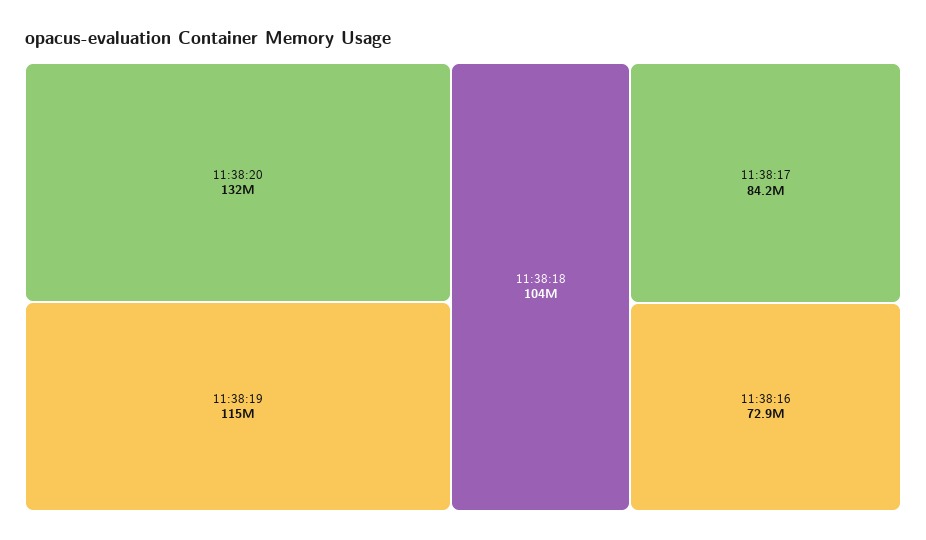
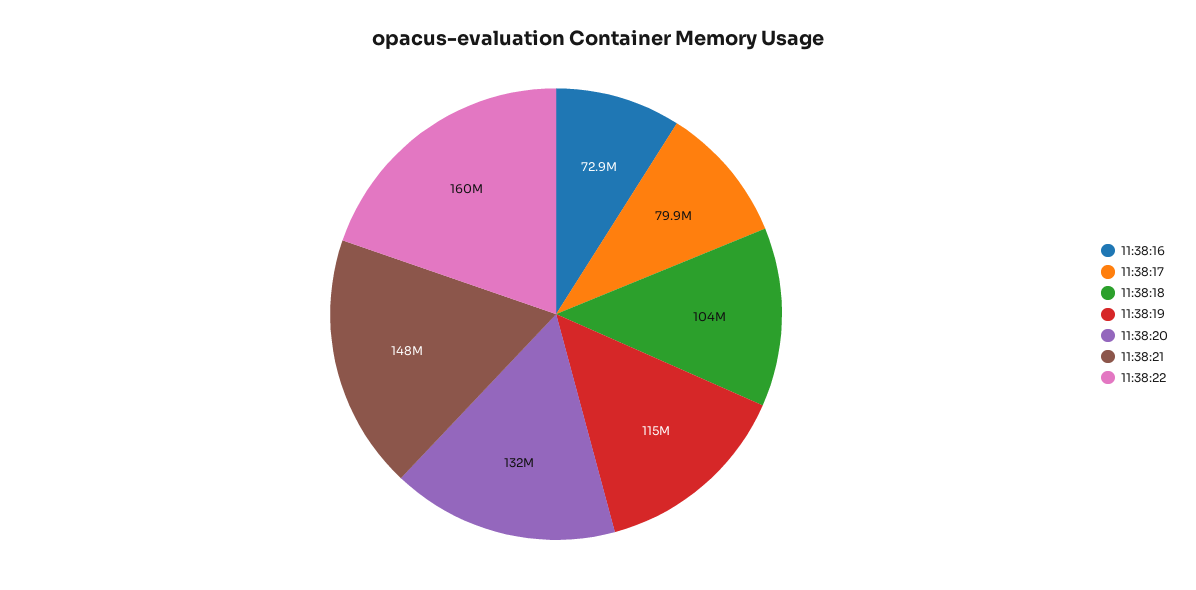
11:38:17: 84200000 -> 79900000
11:38:21: none -> 148000000
11:38:22: none -> 160000000

